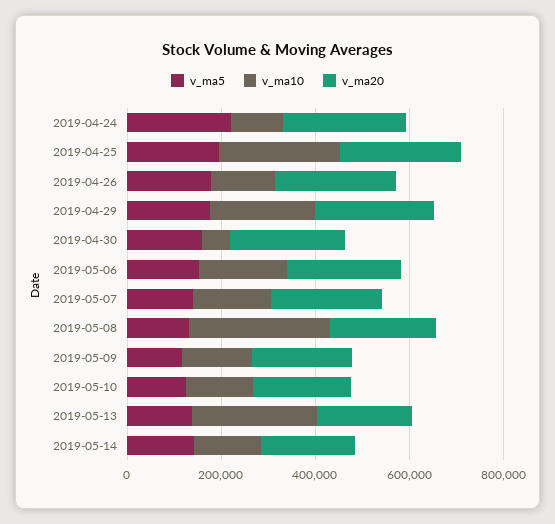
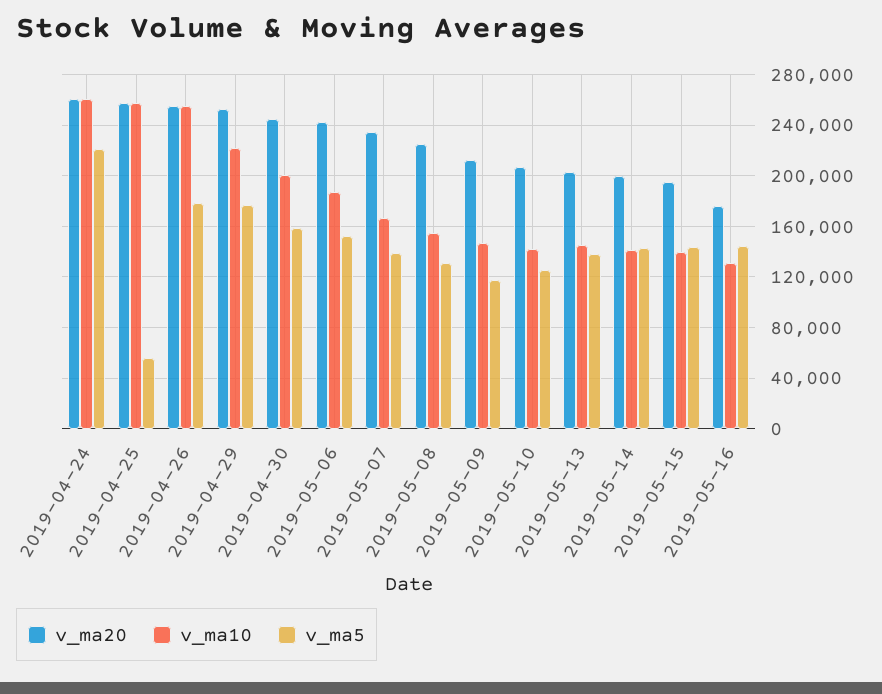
v_ma10, 2019-04-24: 100000 -> 260000
v_ma5, 2019-04-25: 200000 -> 55000
v_ma10, 2019-04-26: 150000 -> 255000
v_ma10, 2019-04-30: 50000 -> 200000
v_ma10, 2019-05-08: 300000 -> 155000
v_ma10, 2019-05-13: 250000 -> 145000
v_ma20, 2019-05-15: none -> 195000
v_ma10, 2019-05-15: none -> 140000
v_ma5, 2019-05-15: none -> 145000
v_ma20, 2019-05-16: none -> 175000
v_ma10, 2019-05-16: none -> 130000
v_ma5, 2019-05-16: none -> 145000

